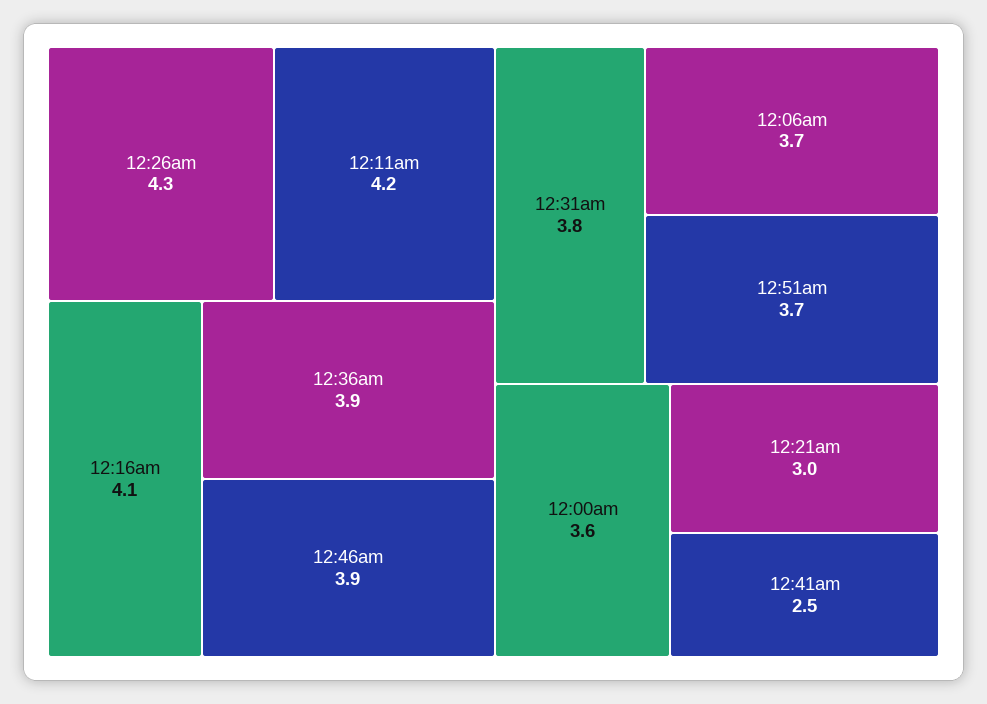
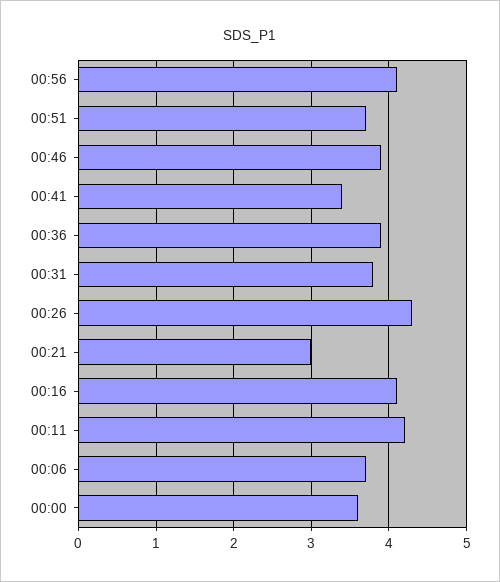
12:41am: 2.5 -> 3.4
00:56: none -> 4.1

